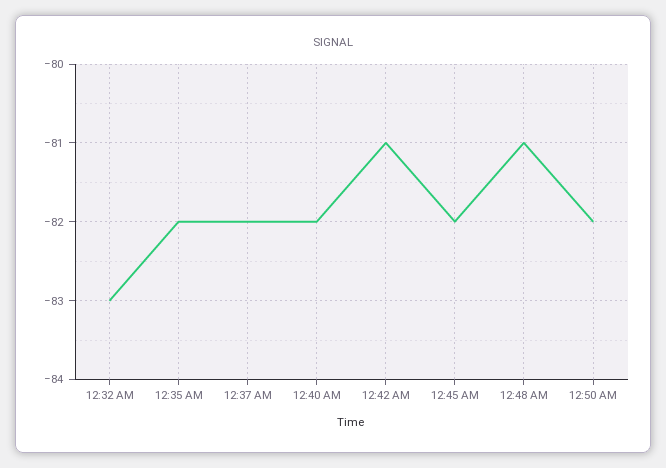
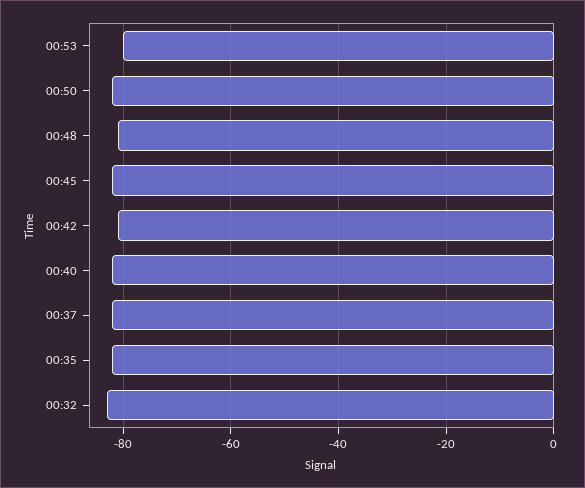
00:53: none -> -80

